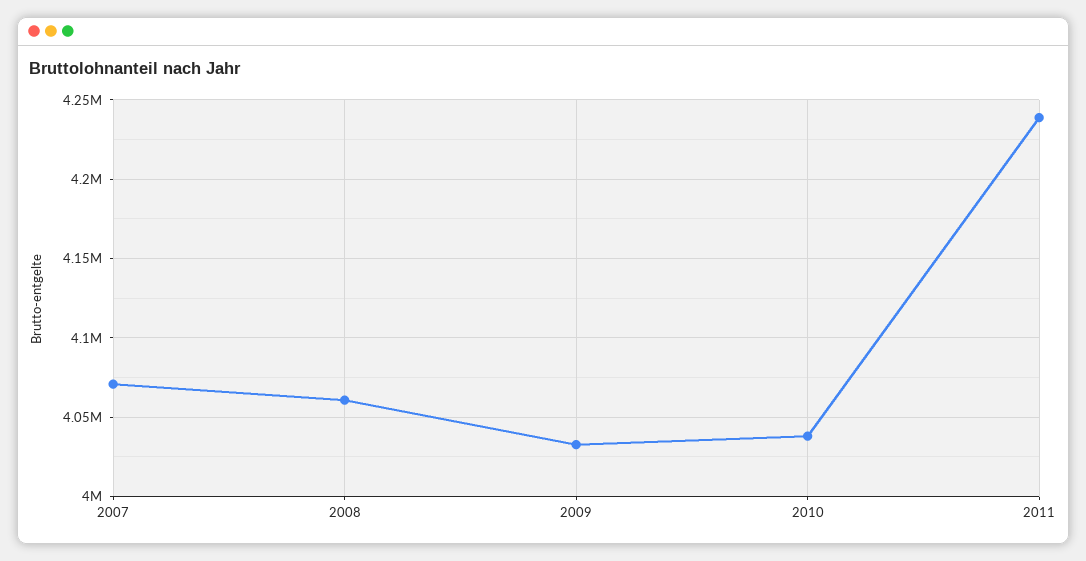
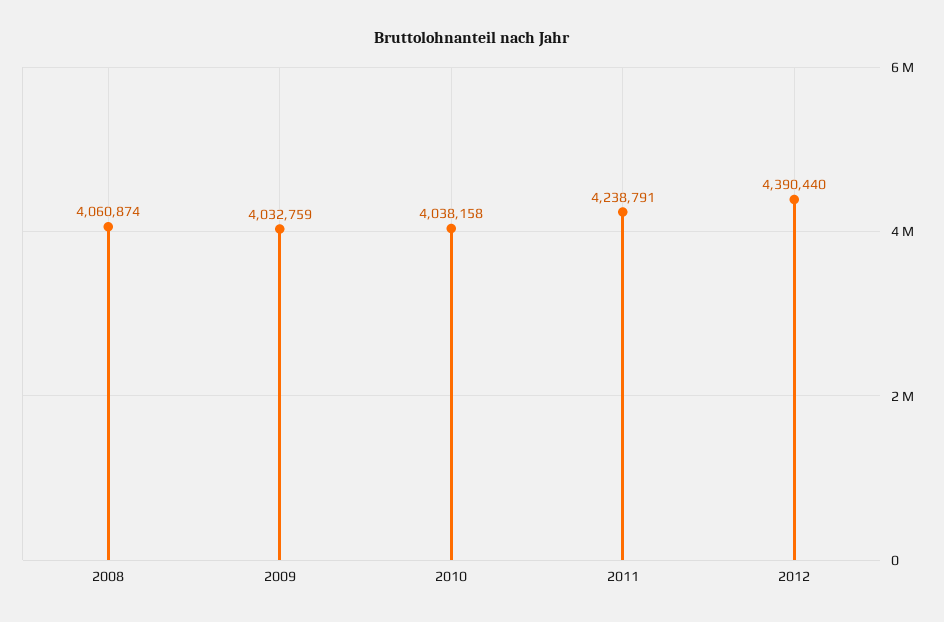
2007: 4070000 -> none
2012: none -> 4390440

